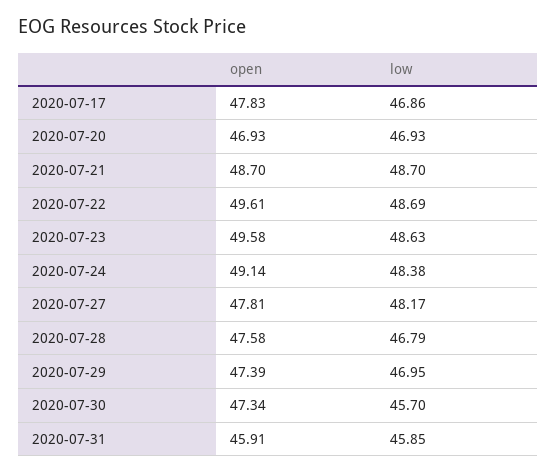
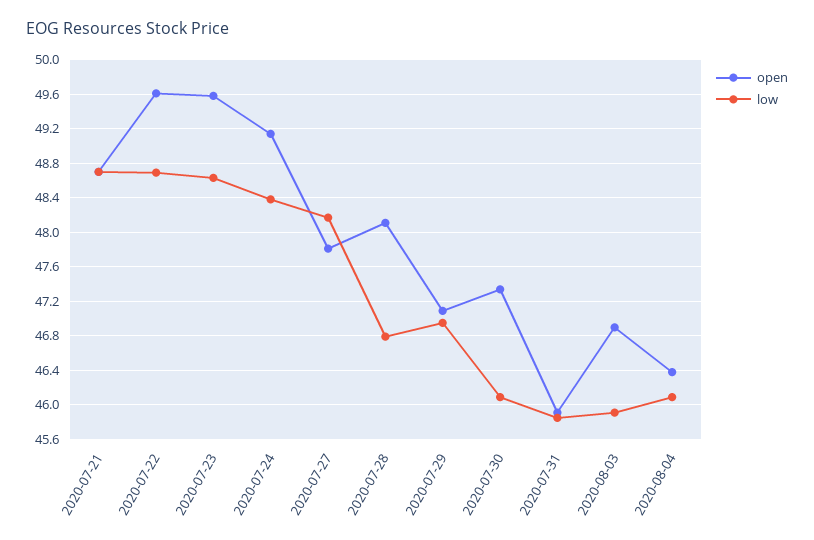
open, 2020-07-17: 47.83 -> none
low, 2020-07-17: 46.86 -> none
open, 2020-07-20: 46.93 -> none
low, 2020-07-20: 46.93 -> none
open, 2020-07-28: 47.58 -> 48.1
open, 2020-07-29: 47.39 -> 47.1
low, 2020-07-30: 45.7 -> 46.1
open, 2020-08-03: none -> 46.9
low, 2020-08-03: none -> 45.9
open, 2020-08-04: none -> 46.4
low, 2020-08-04: none -> 46.1

